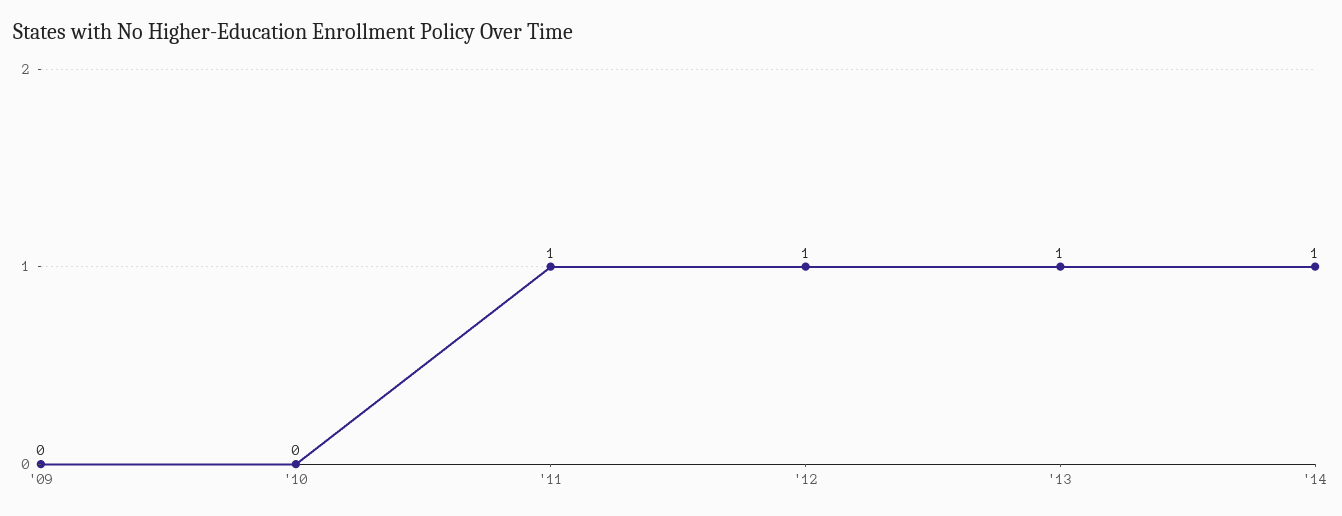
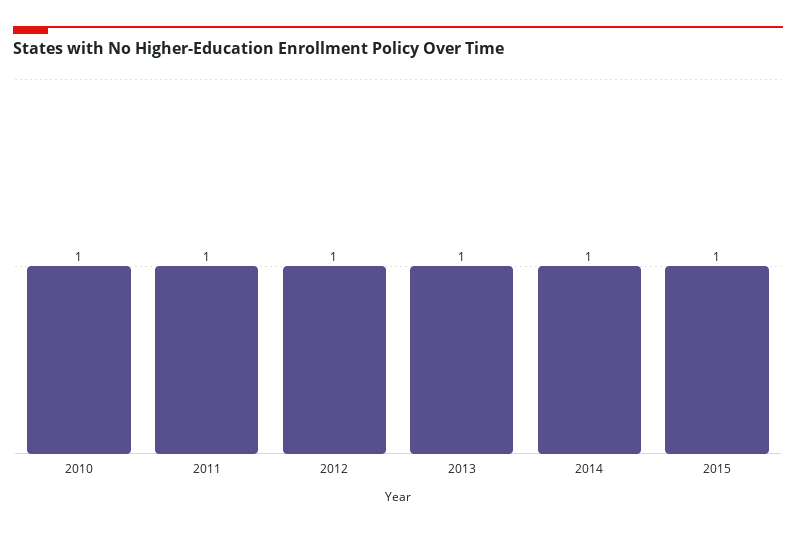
'09: 0 -> none
'10: 0 -> 1
2015: none -> 1

